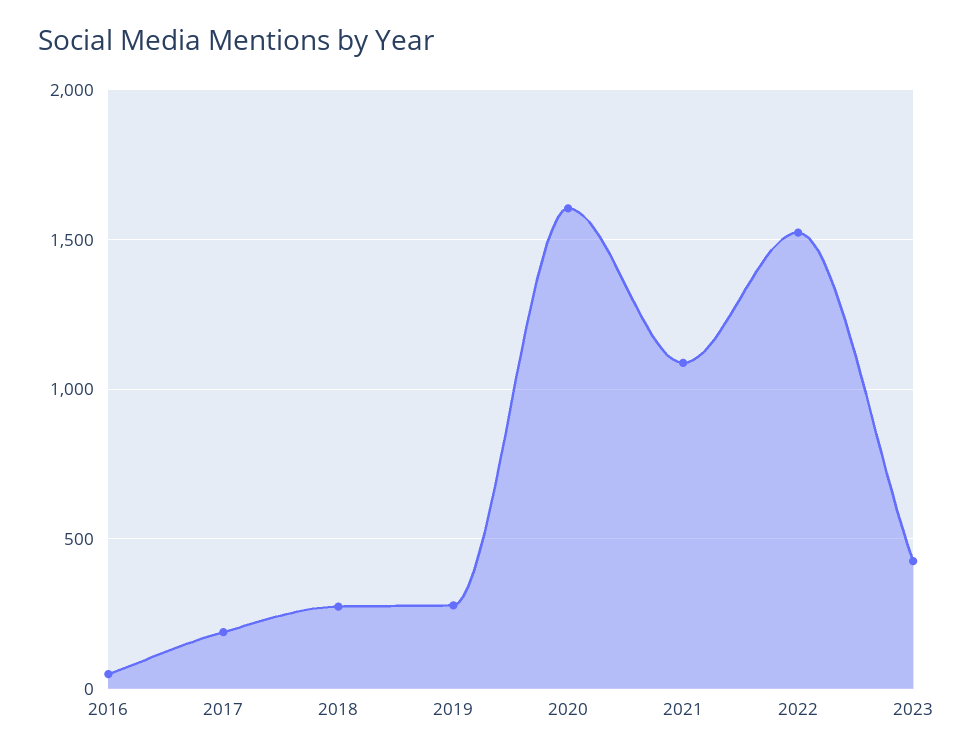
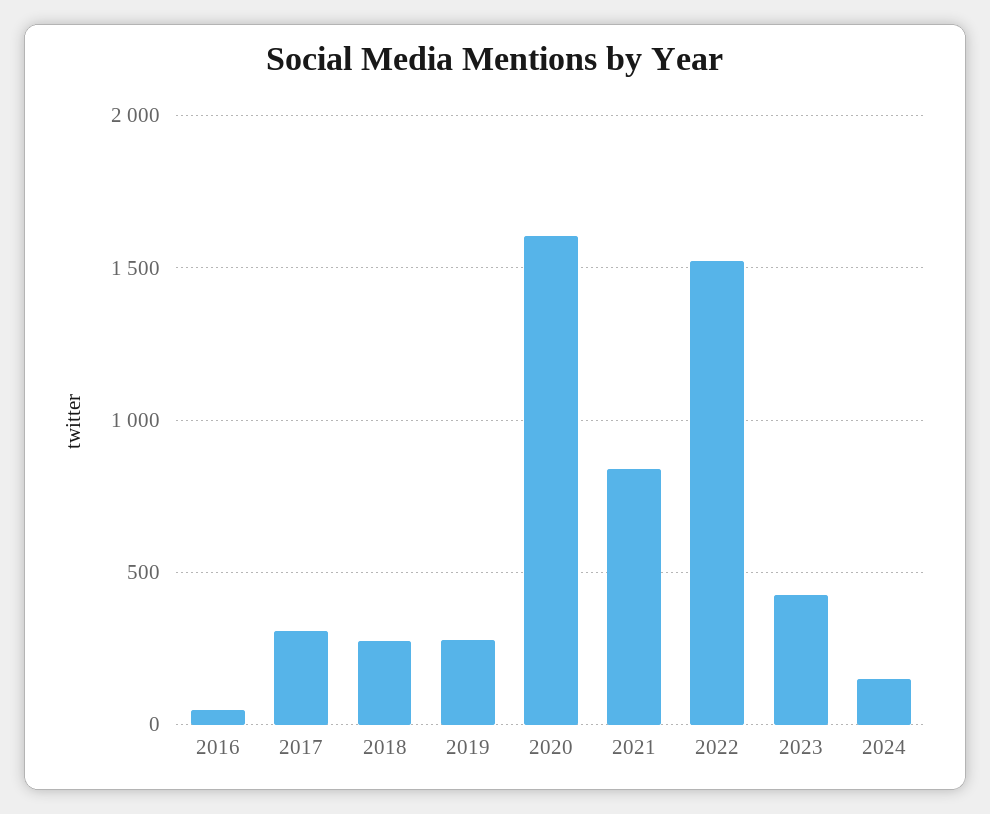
2017: 200 -> 300
2021: 1100 -> 850
2024: none -> 150

